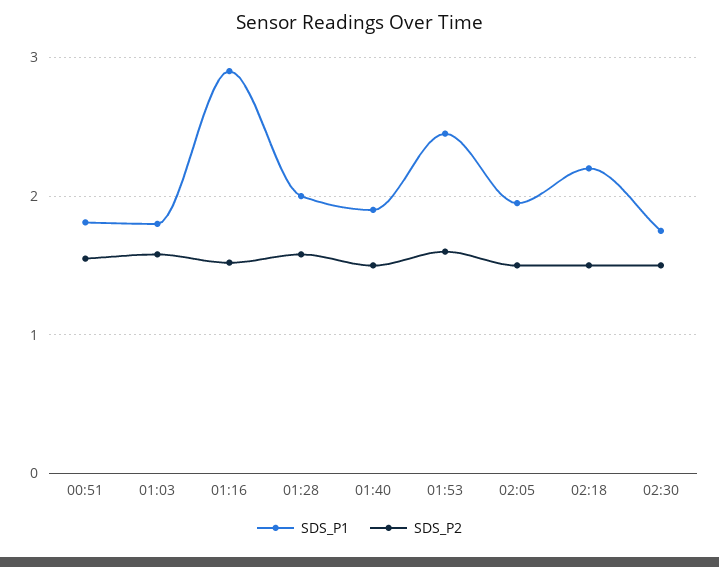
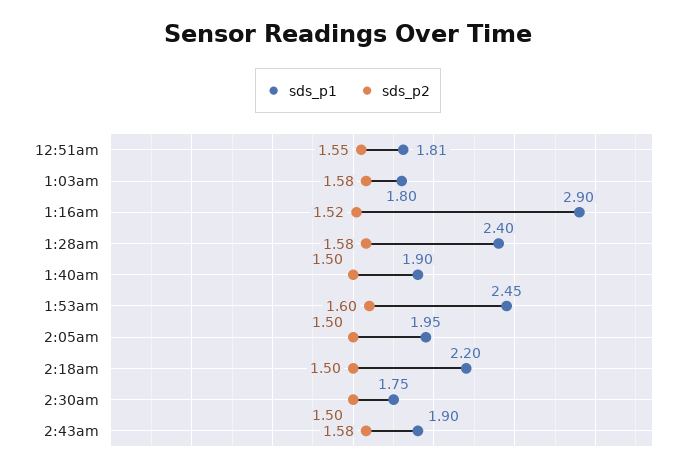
SDS_P1, 01:28: 2 -> 2.4
SDS_P1, 2:43am: none -> 1.9
SDS_P2, 2:43am: none -> 1.58

